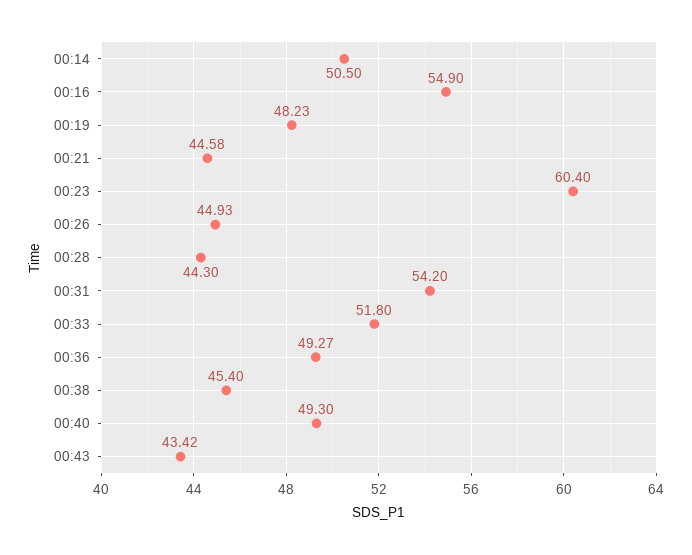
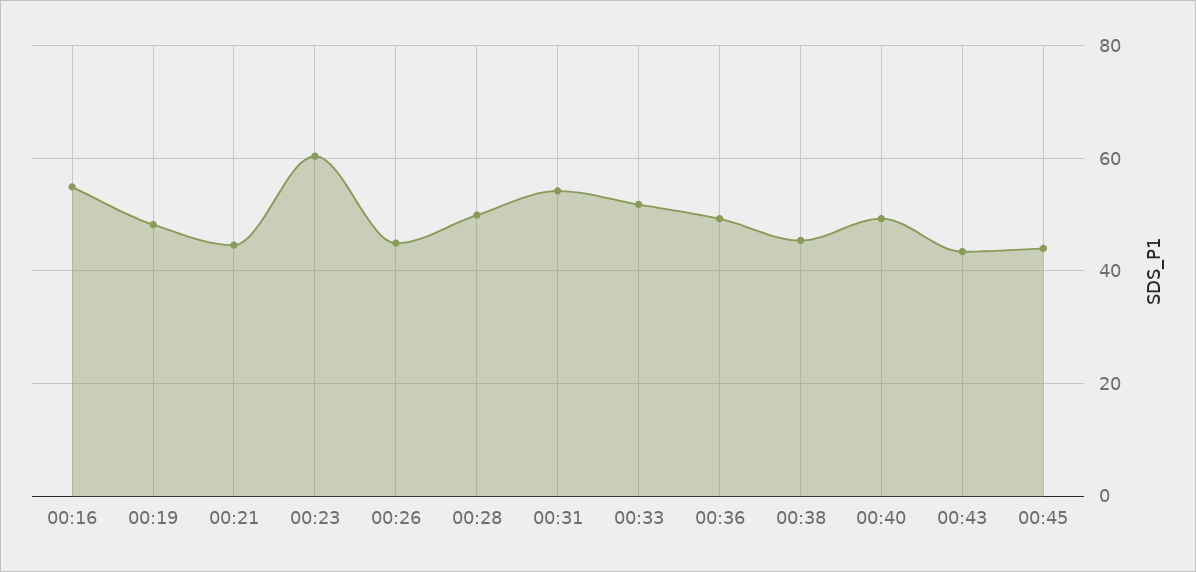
00:14: 50.5 -> none
00:28: 44.3 -> 50
00:45: none -> 44

